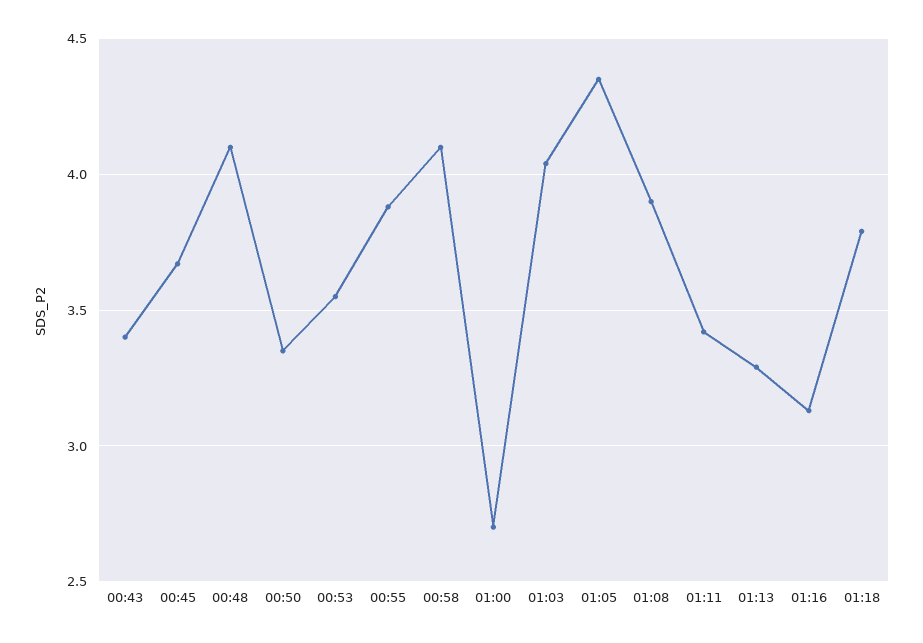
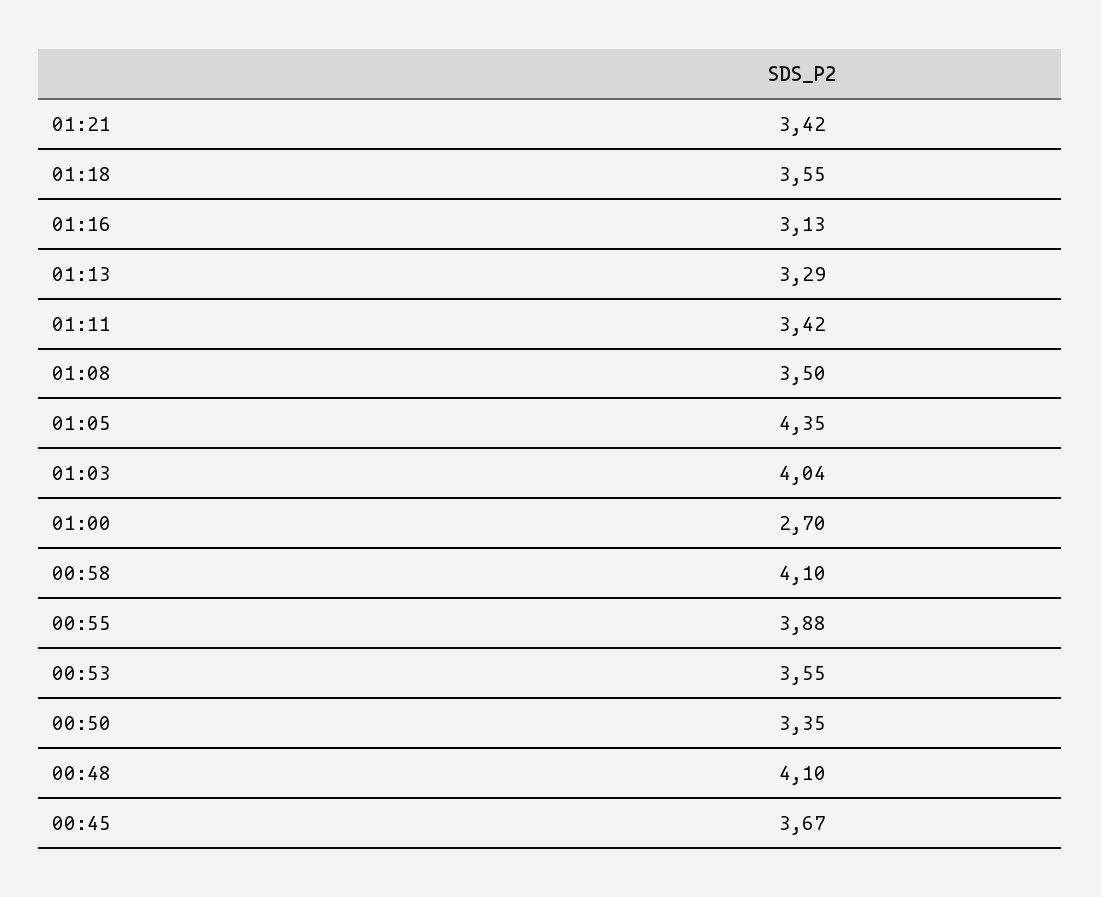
00:43: 3.4 -> none
01:08: 3.9 -> 3.5
01:18: 3.8 -> 3.55
01:21: none -> 3.42

